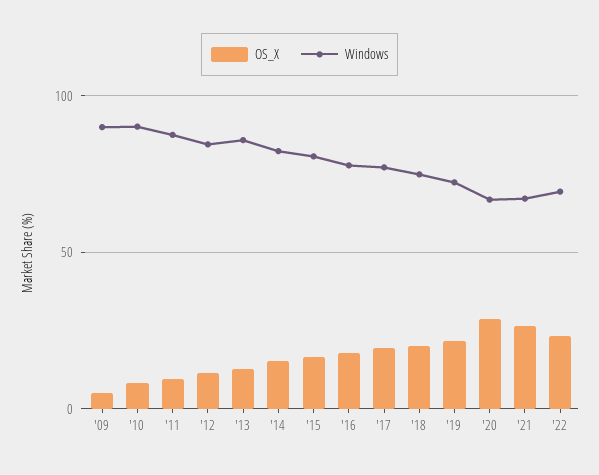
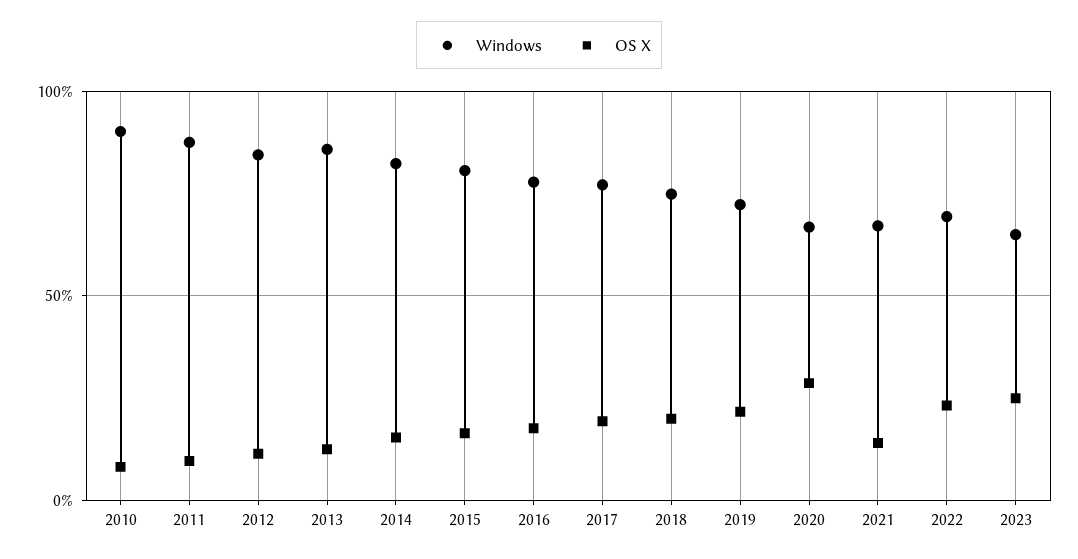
OS_X, '09: 5 -> none
Windows, '09: 90 -> none
OS_X, '21: 25 -> 15
Windows, 2023: none -> 65
OS_X, 2023: none -> 25

